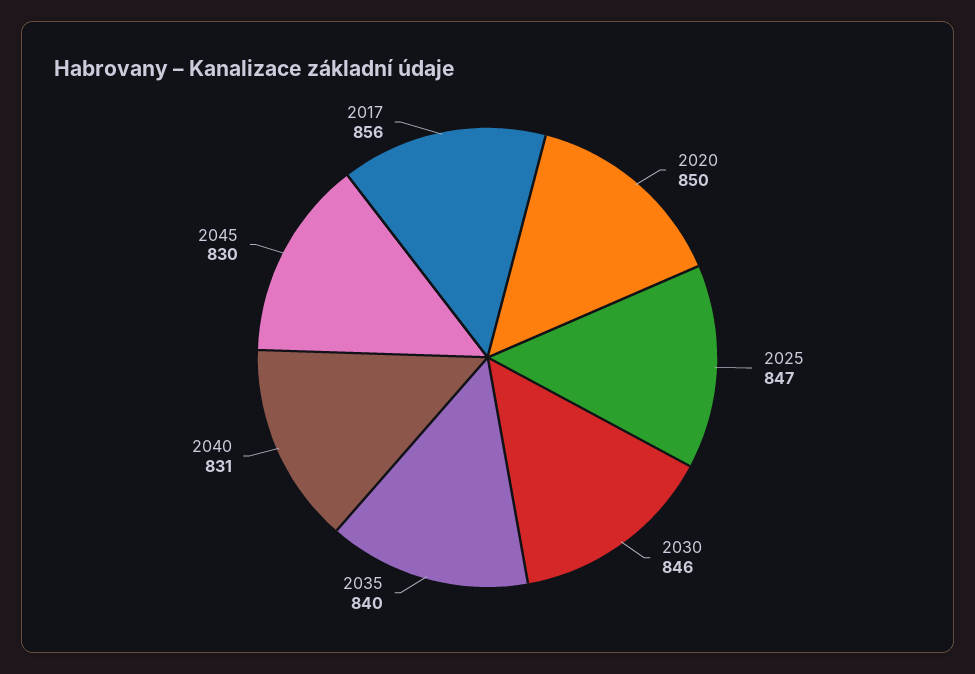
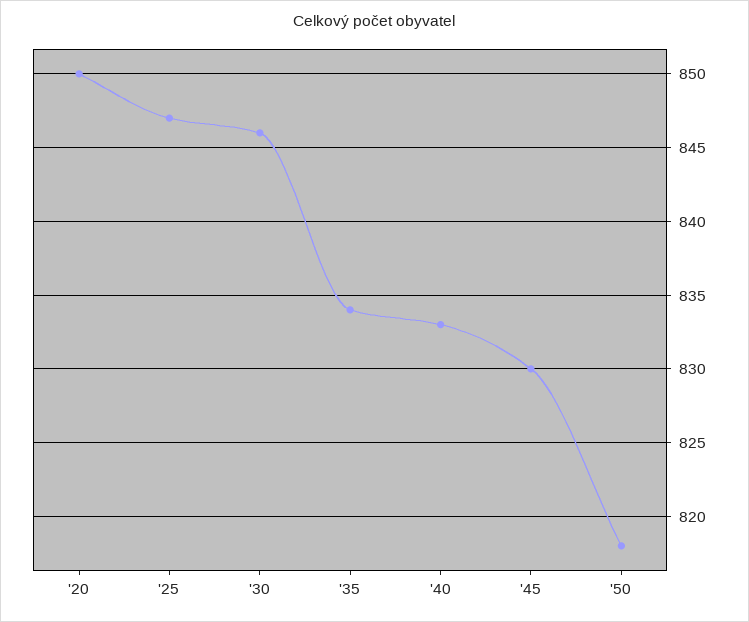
2035: 840 -> 834
2040: 831 -> 833
2017: 856 -> none
'50: none -> 818

